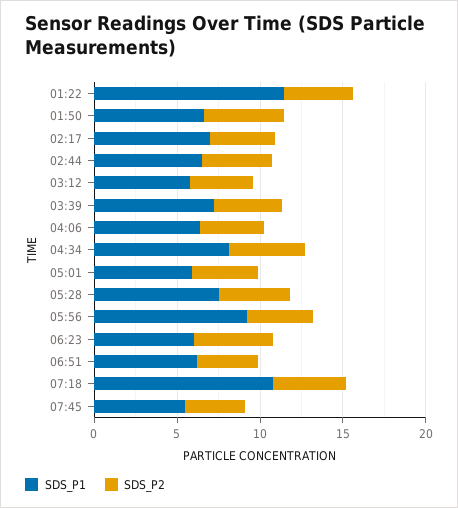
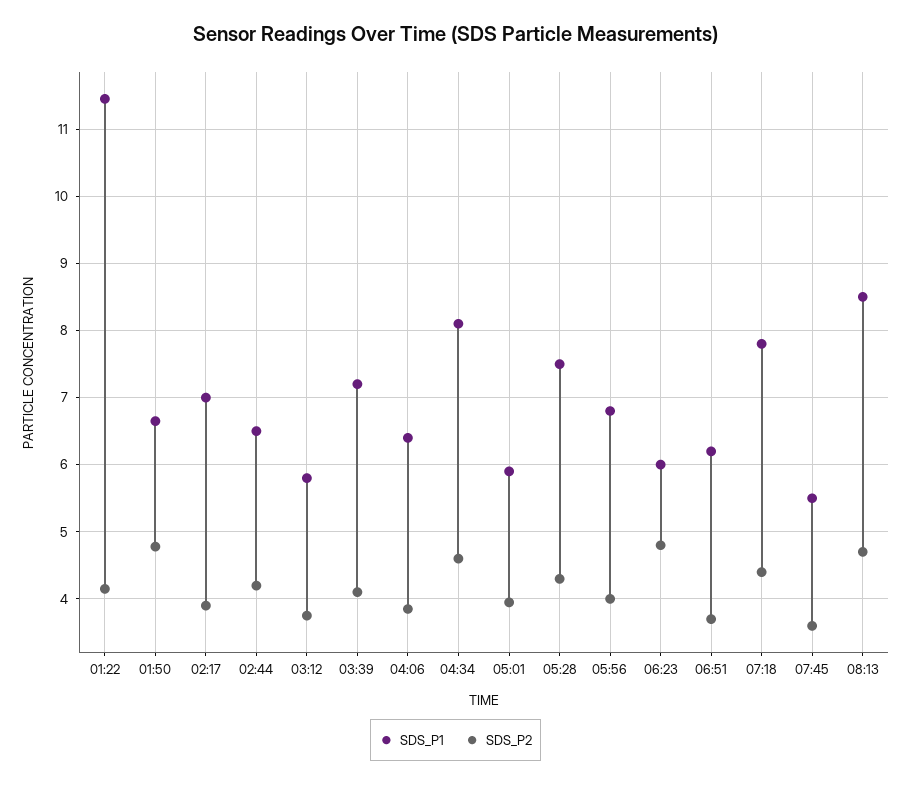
SDS_P1, 05:56: 9 -> 6.8
SDS_P1, 07:18: 11 -> 7.8
SDS_P1, 08:13: none -> 8.5
SDS_P2, 08:13: none -> 4.7

